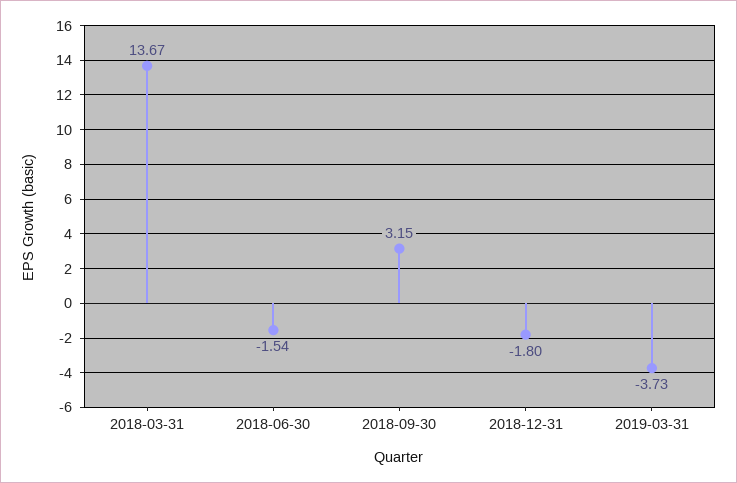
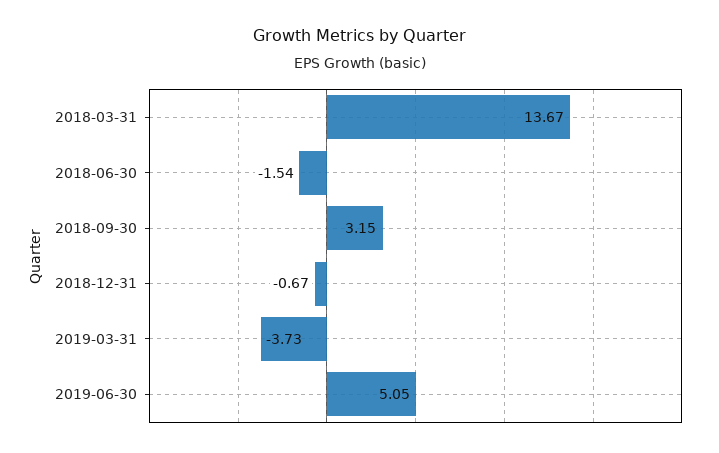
2018-12-31: -1.8 -> -0.67
2019-06-30: none -> 5.05

